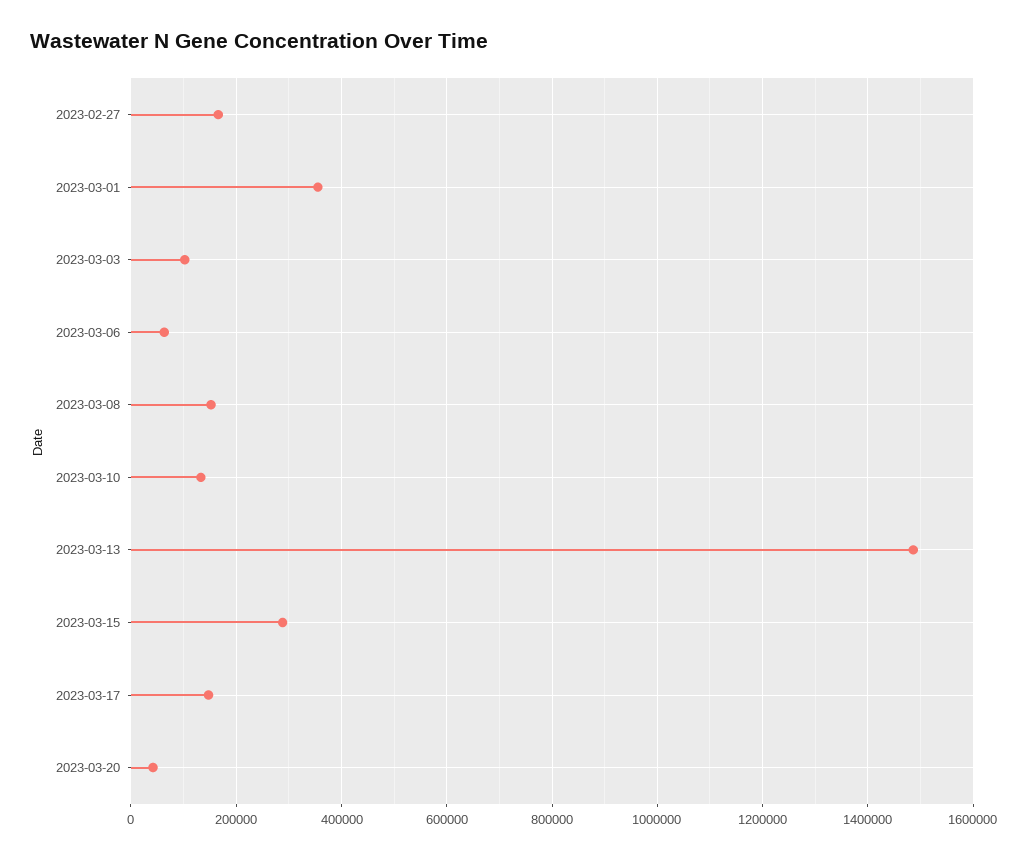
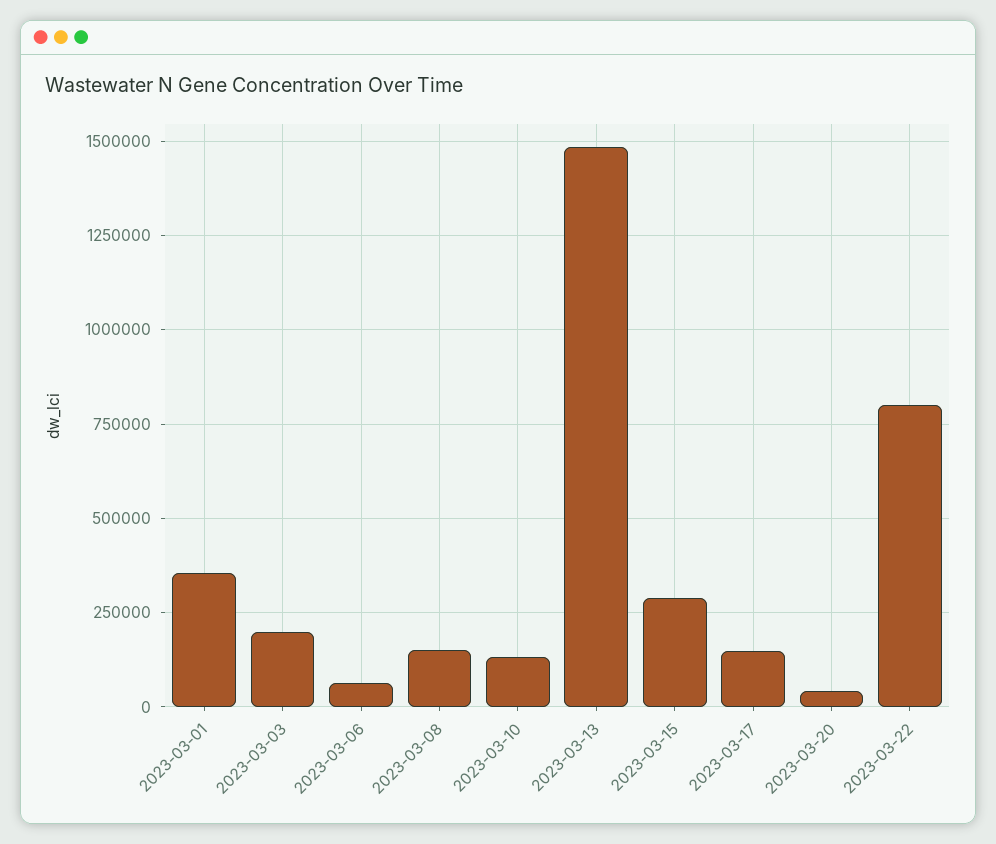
2023-02-27: 160000 -> none
2023-03-03: 100000 -> 200000
2023-03-22: none -> 800000

